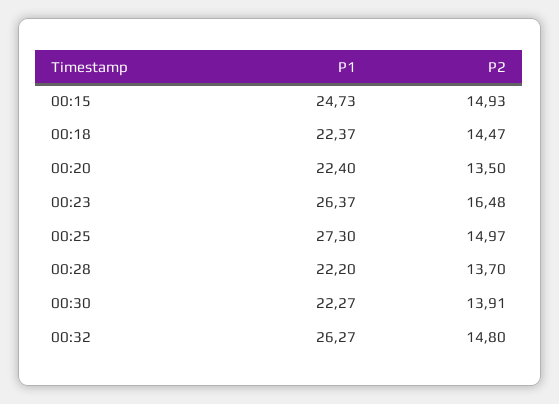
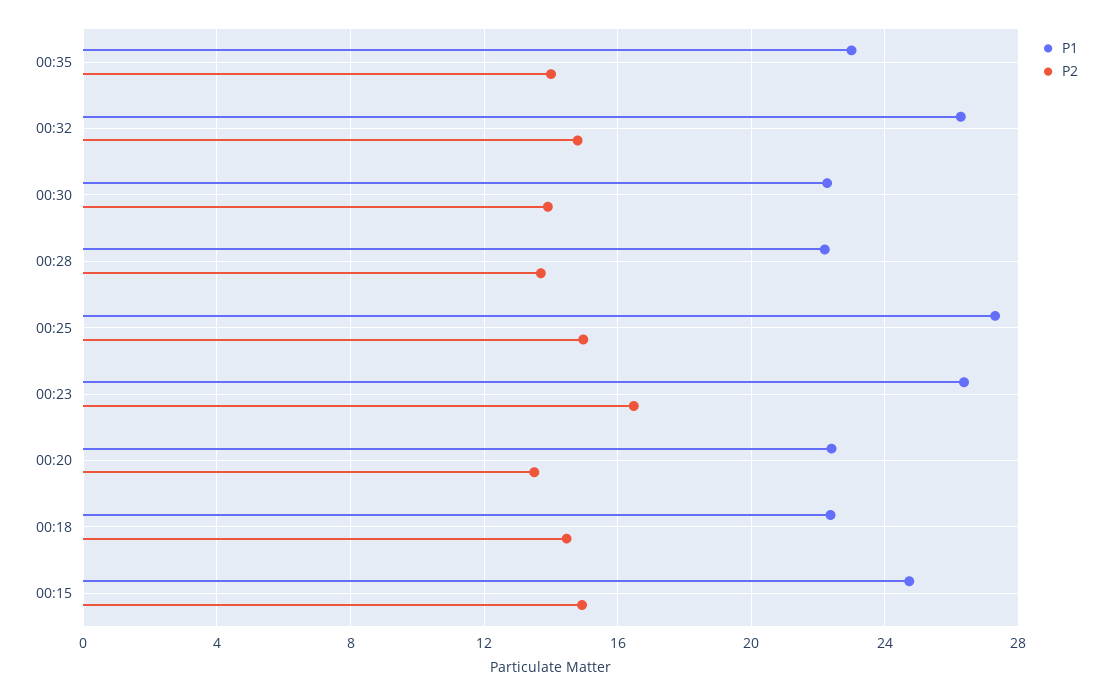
P1, 00:35: none -> 23
P2, 00:35: none -> 14

